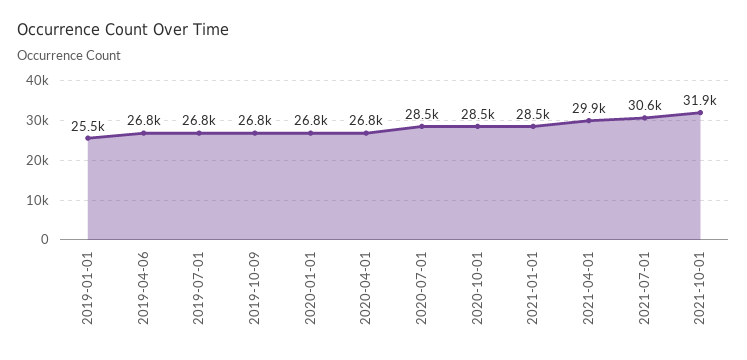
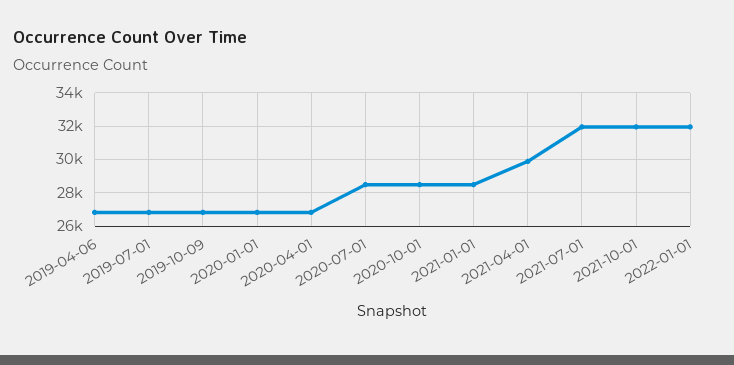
2019-01-01: 25500 -> none
2021-07-01: 30600 -> 32000
2022-01-01: none -> 32000

